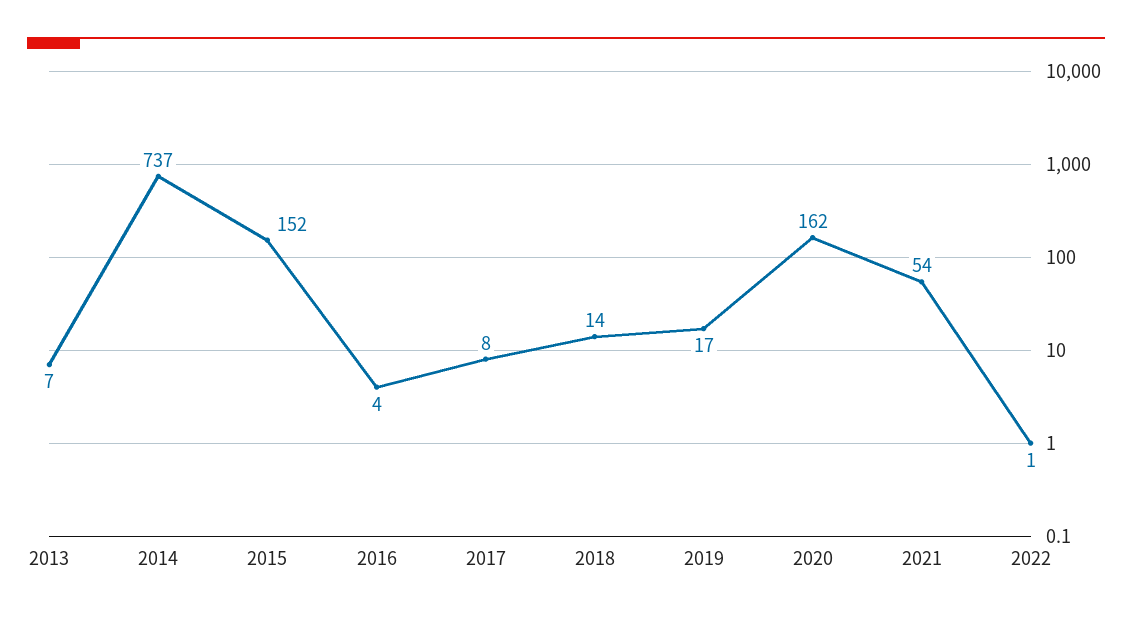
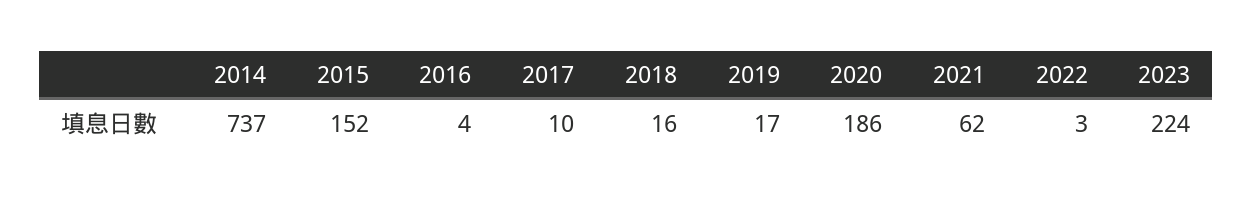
2013: 7 -> none
2017: 8 -> 10
2018: 14 -> 16
2020: 162 -> 186
2021: 54 -> 62
2022: 1 -> 3
2023: none -> 224

